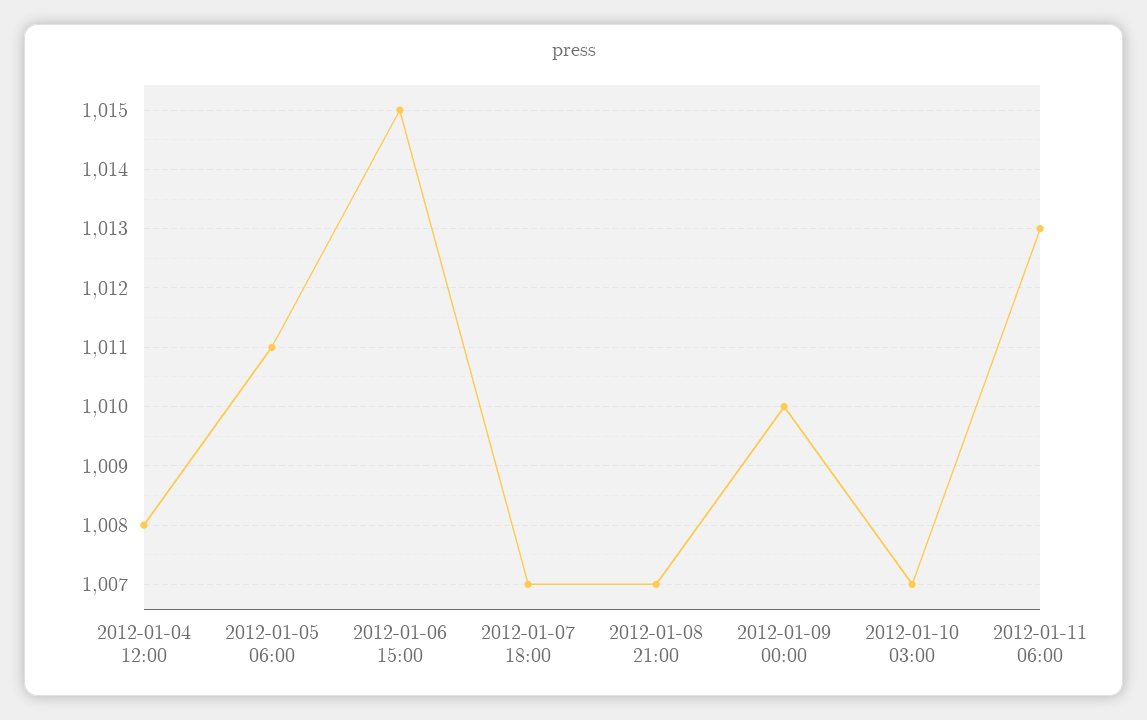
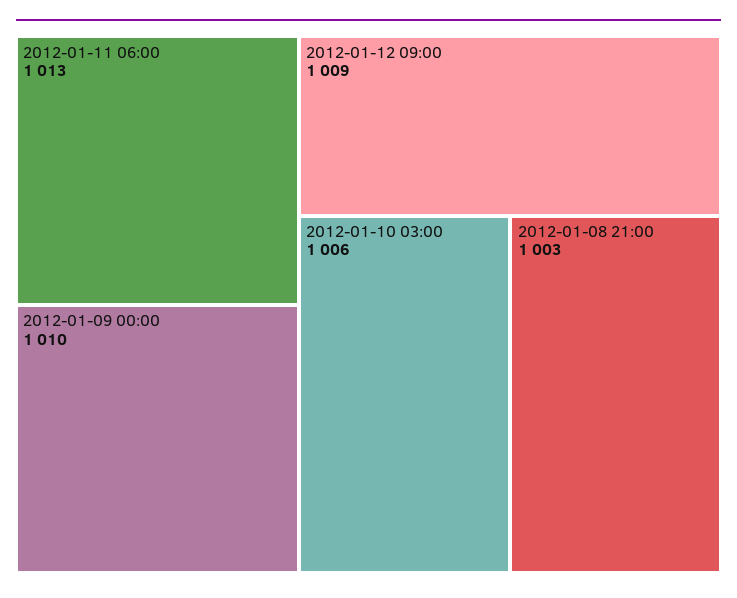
2012-01-04 12:00: 1008 -> none
2012-01-05 06:00: 1011 -> none
2012-01-06 15:00: 1015 -> none
2012-01-07 18:00: 1007 -> none
2012-01-08 21:00: 1007 -> 1003
2012-01-10 03:00: 1007 -> 1006
2012-01-12 09:00: none -> 1009

